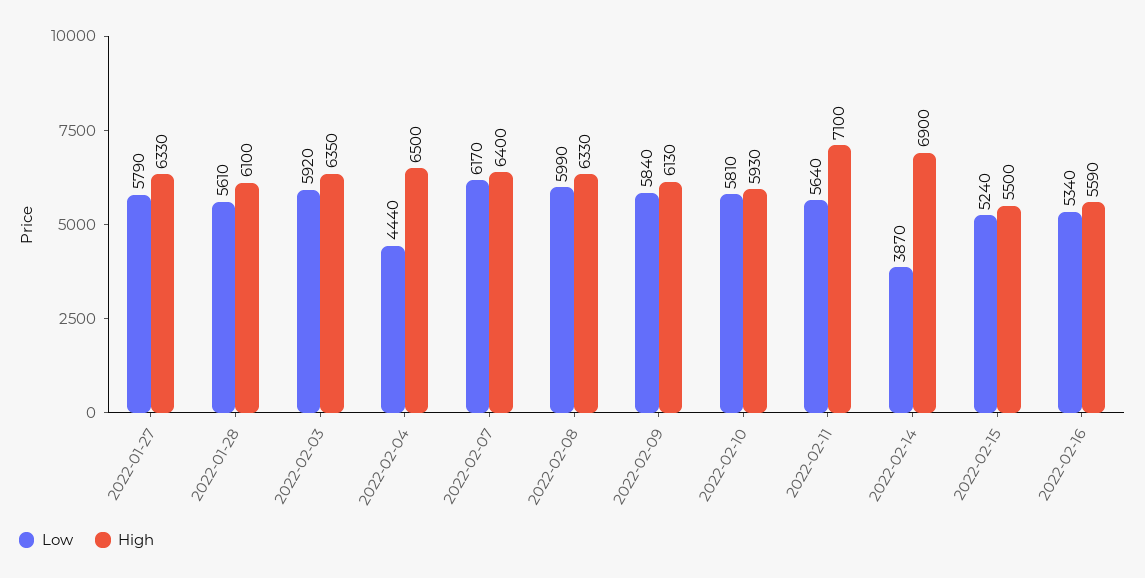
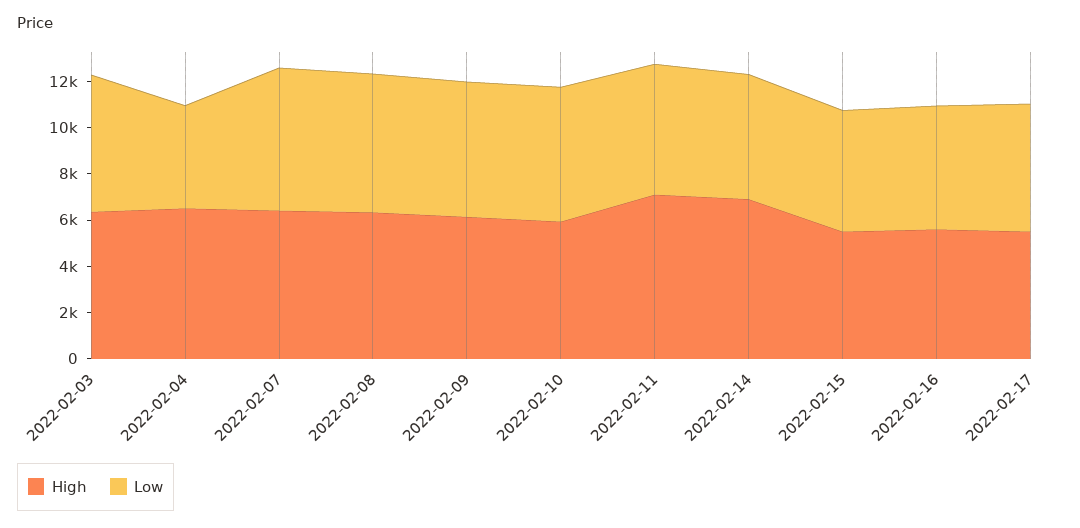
Low, 2022-01-27: 5790 -> none
High, 2022-01-27: 6330 -> none
Low, 2022-01-28: 5610 -> none
High, 2022-01-28: 6100 -> none
Low, 2022-02-14: 3870 -> 5500
High, 2022-02-17: none -> 5500
Low, 2022-02-17: none -> 5500

